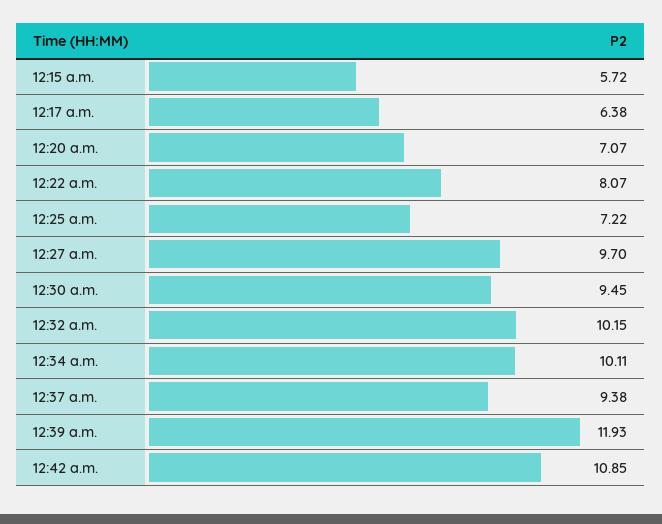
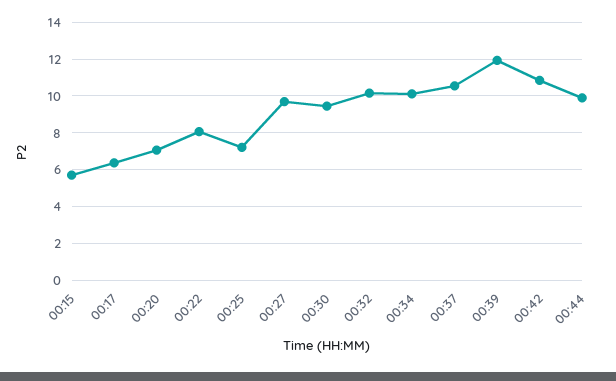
12:37 a.m.: 9.38 -> 10.5
00:44: none -> 10

